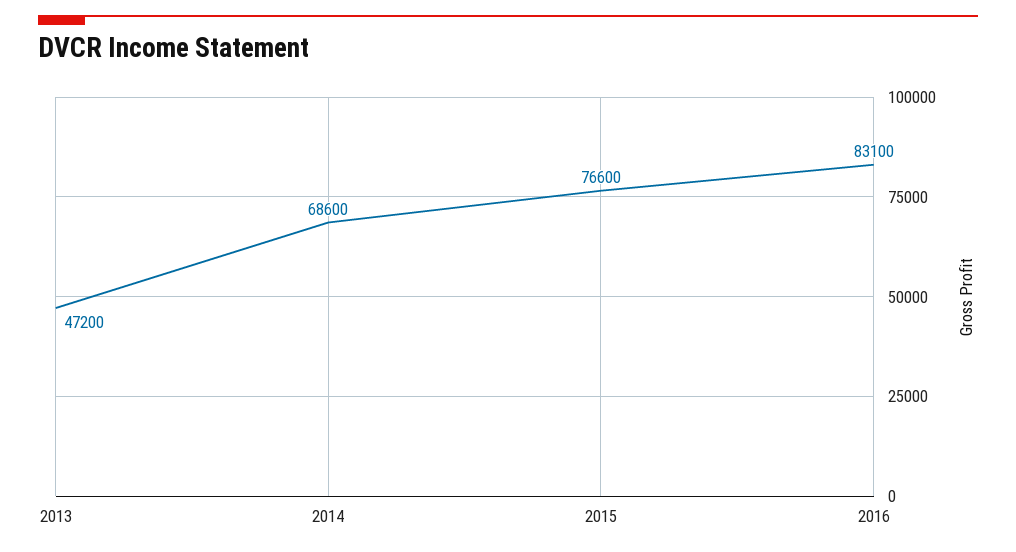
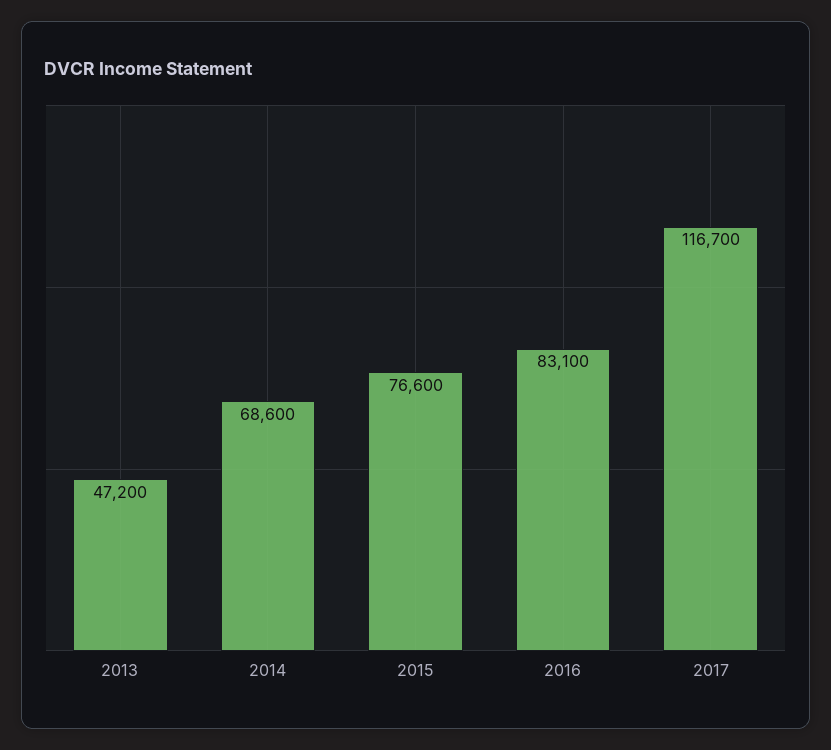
2017: none -> 116700

